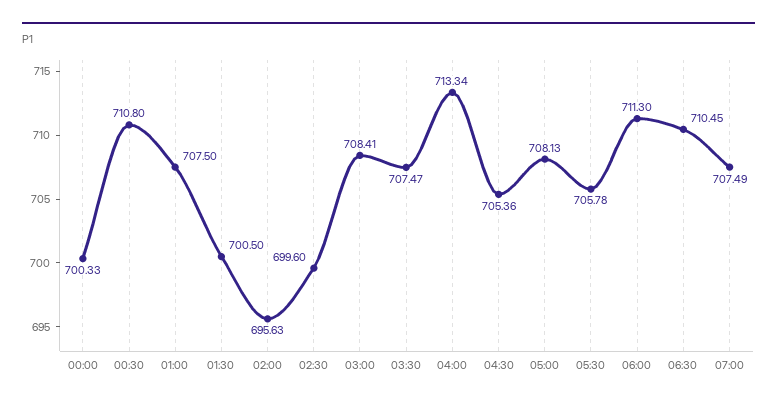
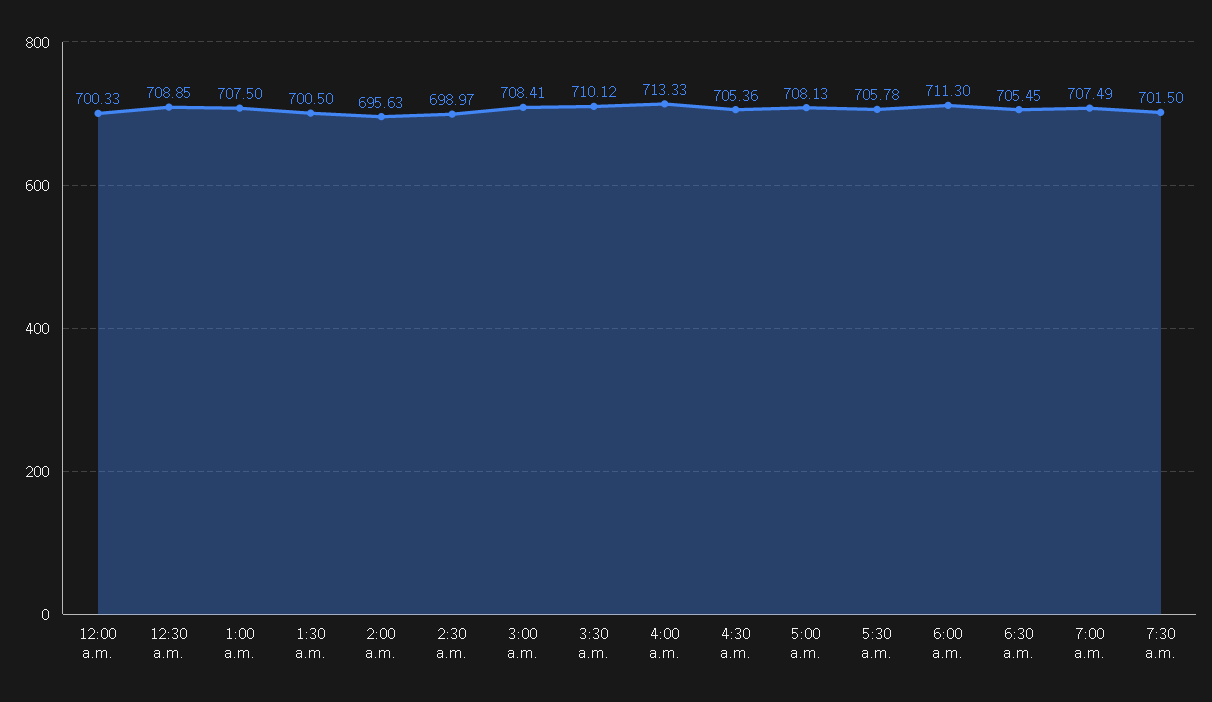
00:30: 710.8 -> 708.85
02:30: 699.6 -> 698.97
03:30: 707.47 -> 710.12
04:00: 713.34 -> 713.33
06:30: 710.45 -> 705.45
7:30 a.m.: none -> 701.5

